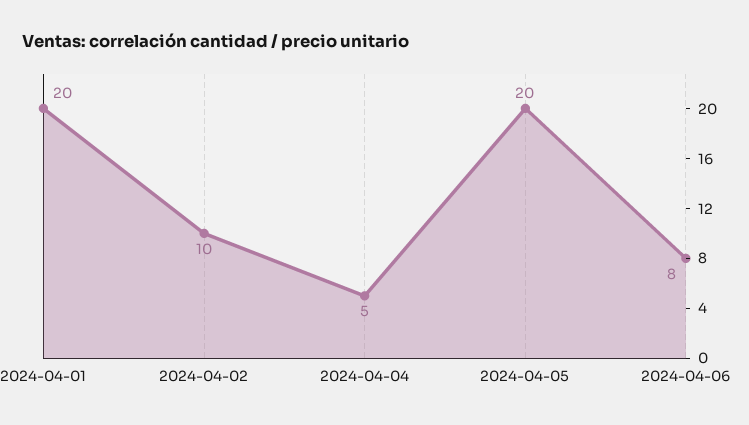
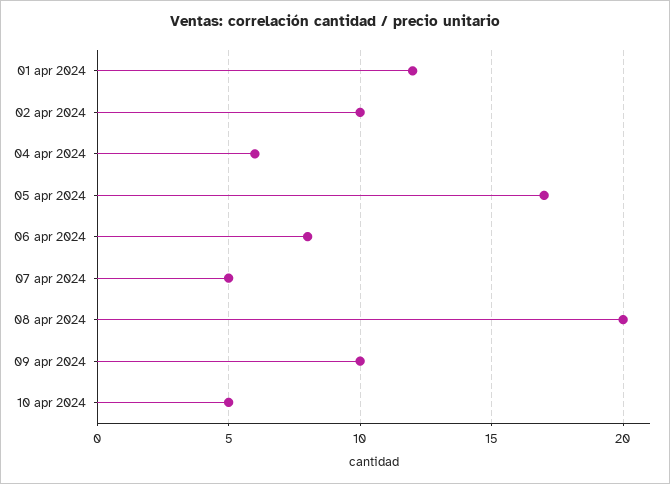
2024-04-01: 20 -> 12
2024-04-04: 5 -> 6
2024-04-05: 20 -> 17
07 apr 2024: none -> 5
08 apr 2024: none -> 20
09 apr 2024: none -> 10
10 apr 2024: none -> 5

